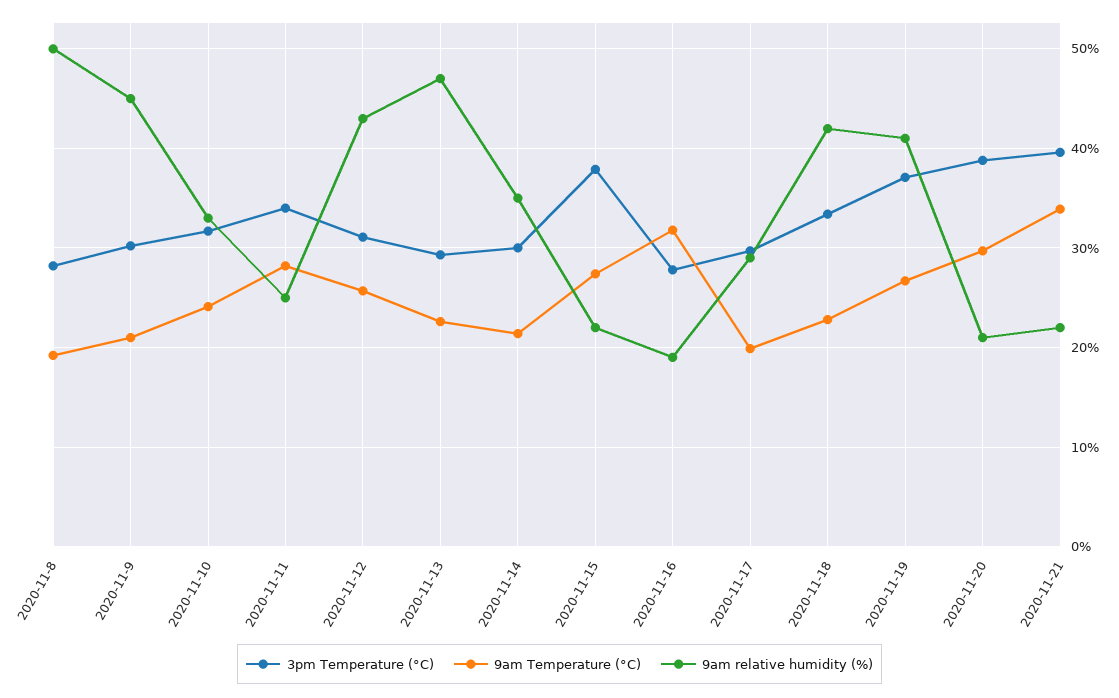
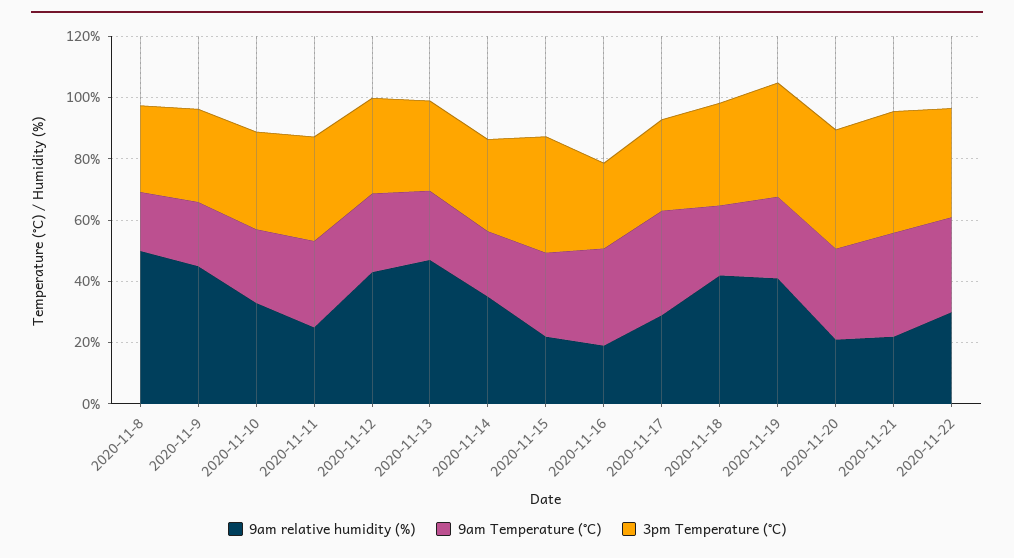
9am Temperature (°C), 2020-11-17: 20 -> 35
9am relative humidity (%), 2020-11-22: none -> 30
9am Temperature (°C), 2020-11-22: none -> 30
3pm Temperature (°C), 2020-11-22: none -> 35

